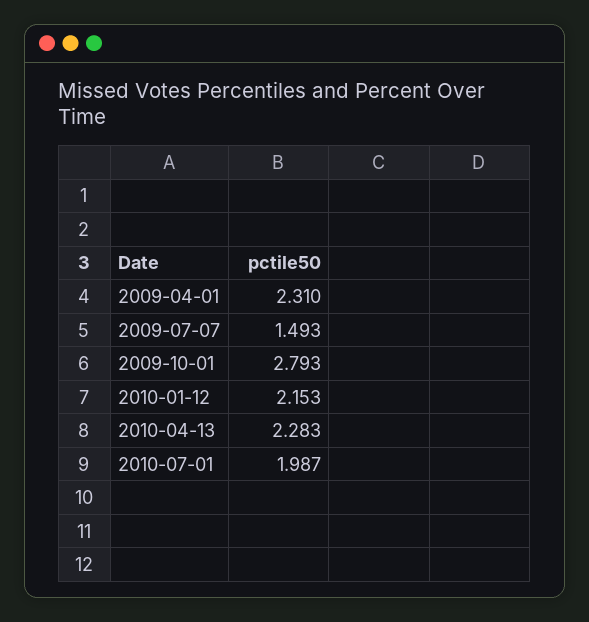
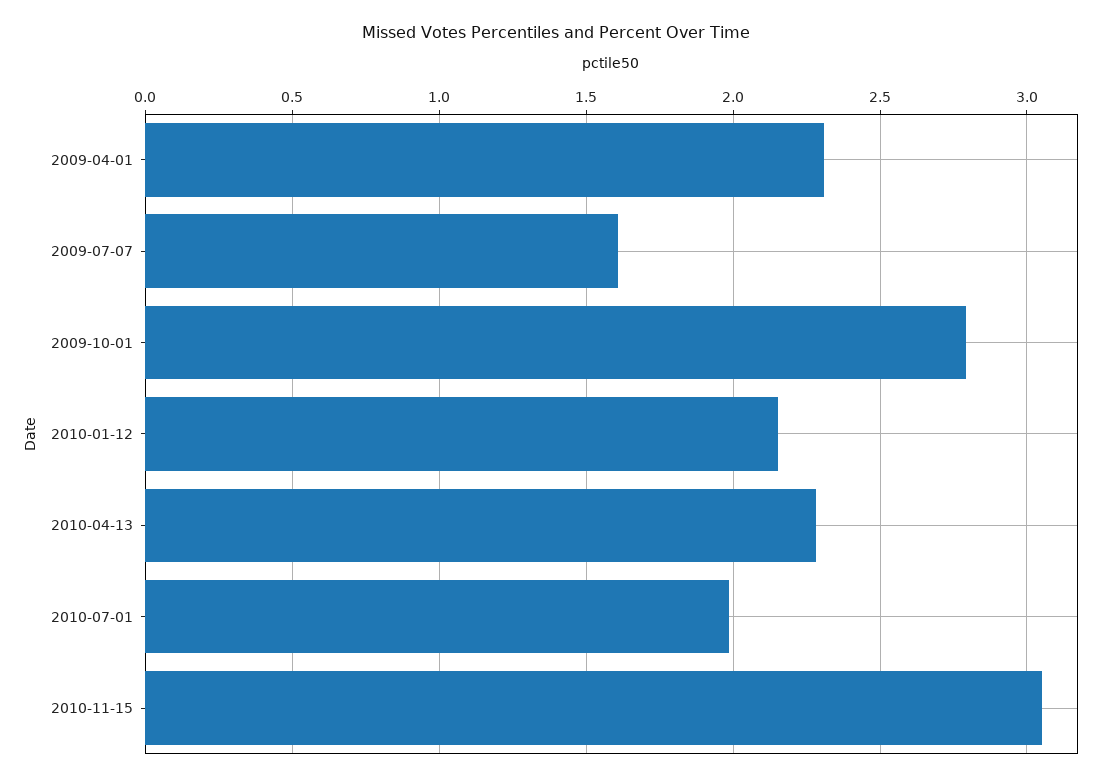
2009-07-07: 1.493 -> 1.6
2010-11-15: none -> 3.05

